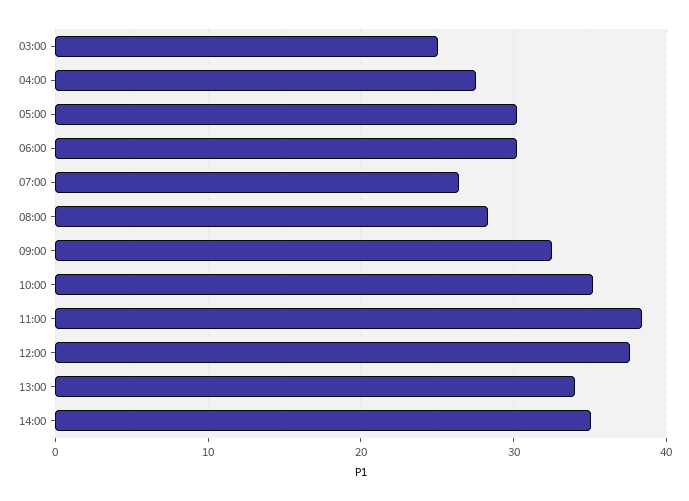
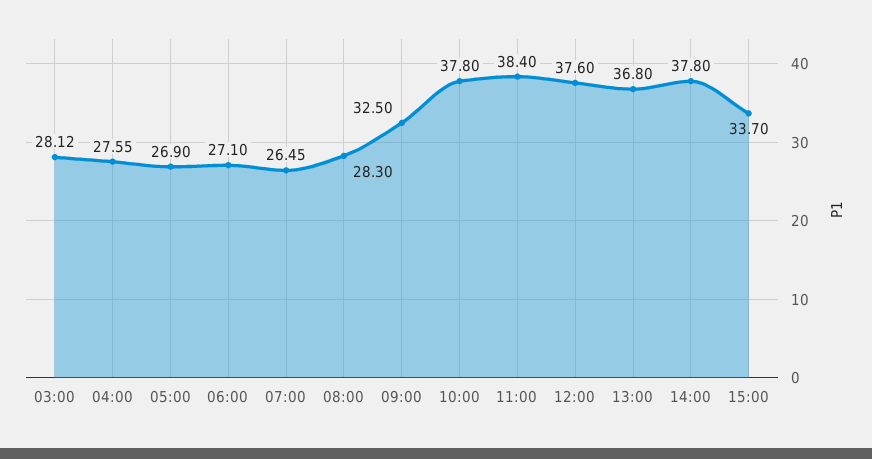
03:00: 25 -> 28.12
05:00: 30 -> 26.9
06:00: 30 -> 27.1
10:00: 35 -> 37.8
13:00: 34 -> 36.8
14:00: 35 -> 37.8
15:00: none -> 33.7

